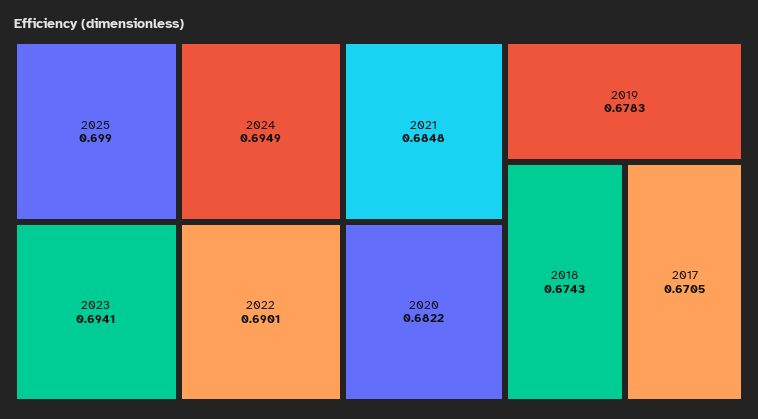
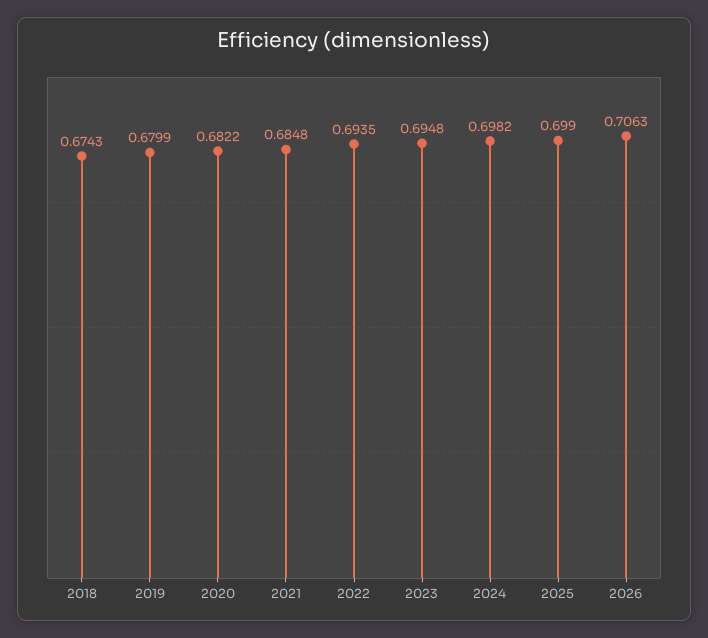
2024: 0.6949 -> 0.6982
2023: 0.6941 -> 0.6948
2022: 0.6901 -> 0.6935
2019: 0.6783 -> 0.6799
2017: 0.6705 -> none
2026: none -> 0.7063

